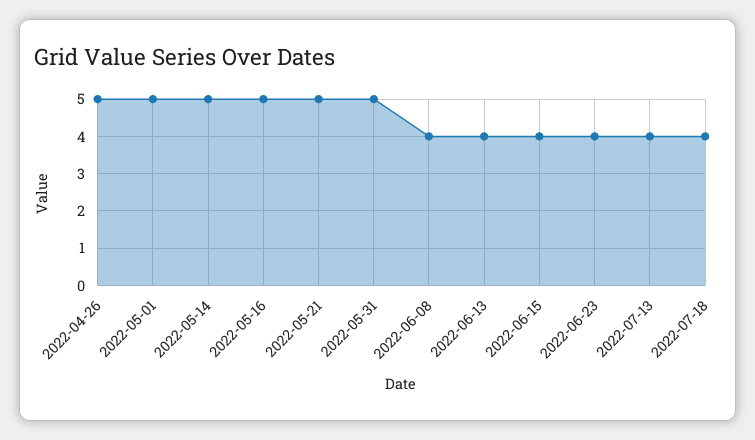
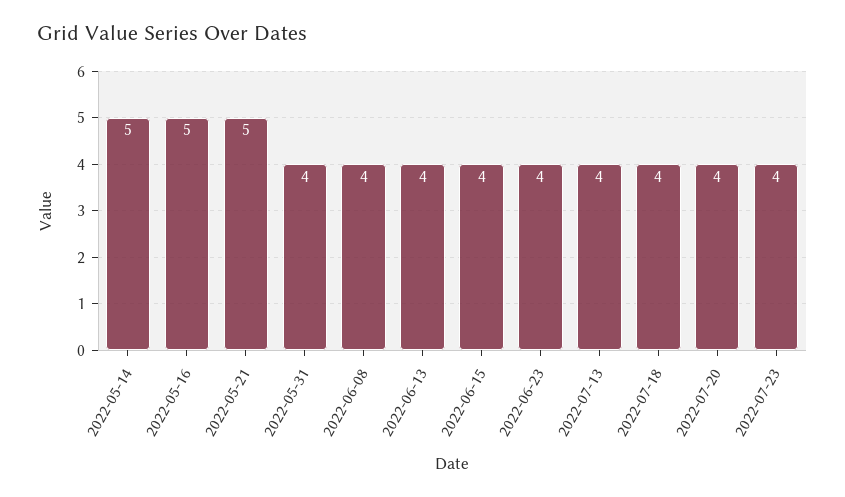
2022-04-26: 5 -> none
2022-05-01: 5 -> none
2022-05-31: 5 -> 4
2022-07-20: none -> 4
2022-07-23: none -> 4

